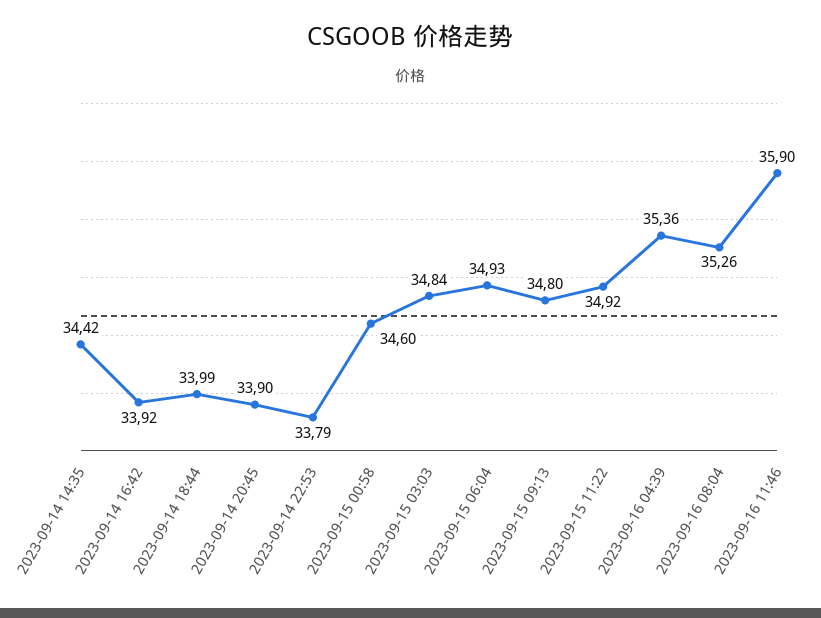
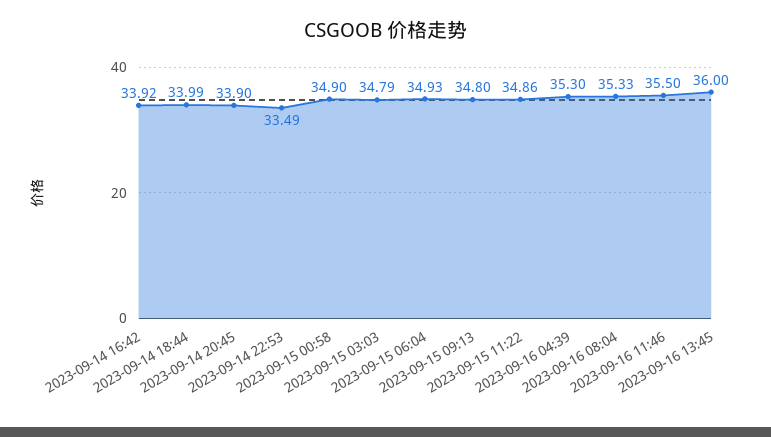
2023-09-14 14:35: 34.42 -> none
2023-09-14 22:53: 33.79 -> 33.49
2023-09-15 00:58: 34.6 -> 34.9
2023-09-15 03:03: 34.84 -> 34.79
2023-09-15 11:22: 34.92 -> 34.86
2023-09-16 04:39: 35.36 -> 35.3
2023-09-16 08:04: 35.26 -> 35.33
2023-09-16 11:46: 35.9 -> 35.5
2023-09-16 13:45: none -> 36

